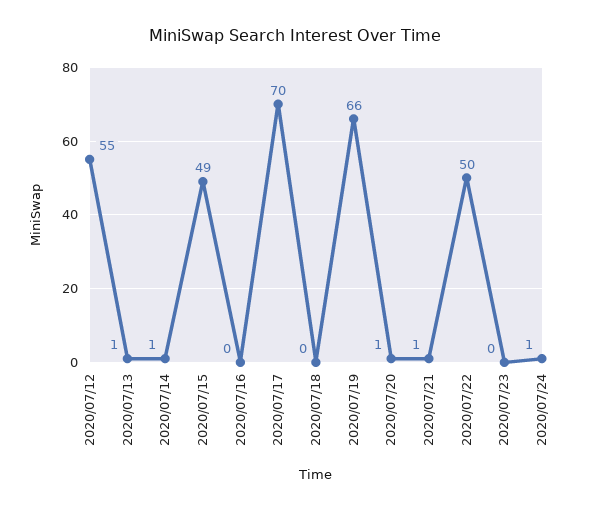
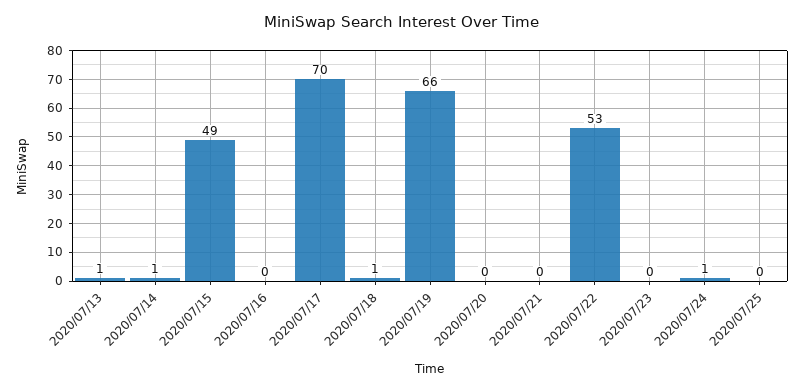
2020/07/12: 55 -> none
2020/07/18: 0 -> 1
2020/07/20: 1 -> 0
2020/07/21: 1 -> 0
2020/07/22: 50 -> 53
2020/07/25: none -> 0

